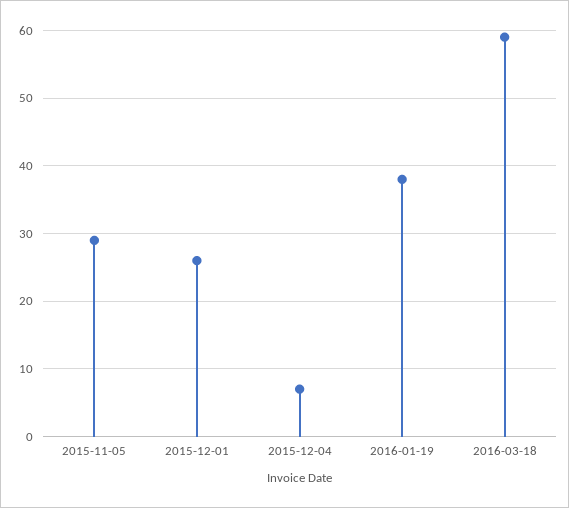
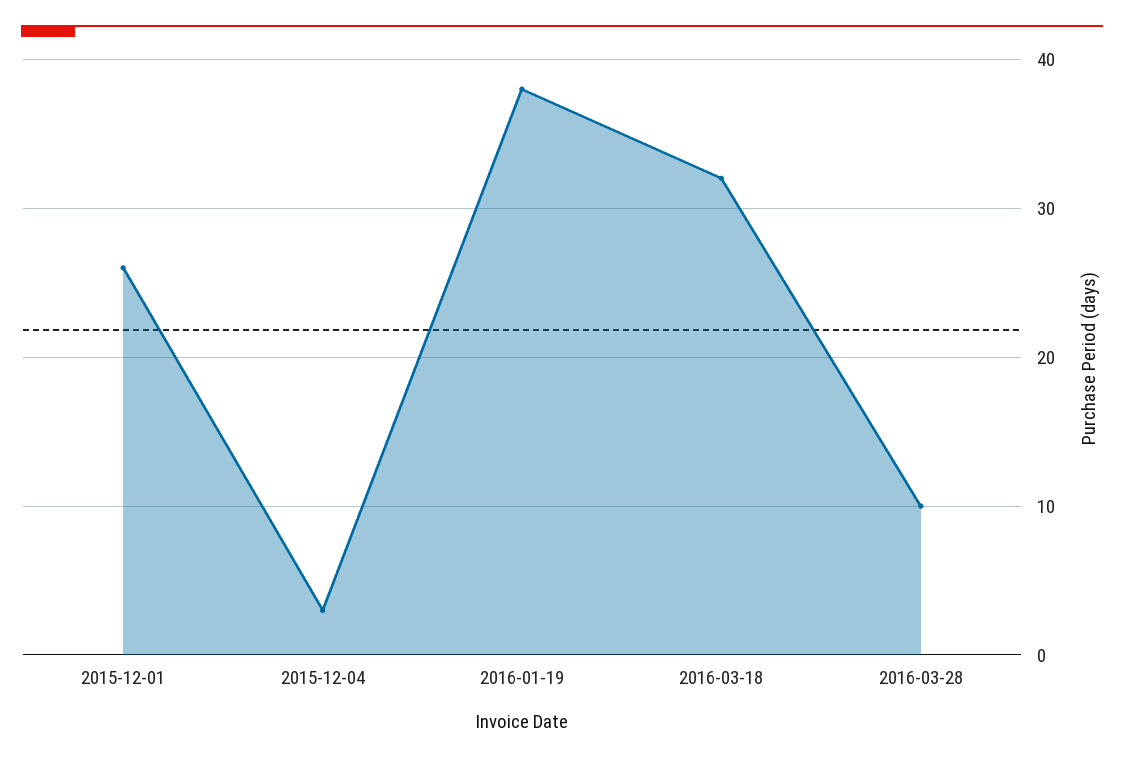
2015-11-05: 29 -> none
2015-12-04: 7 -> 3
2016-03-18: 59 -> 32
2016-03-28: none -> 10

